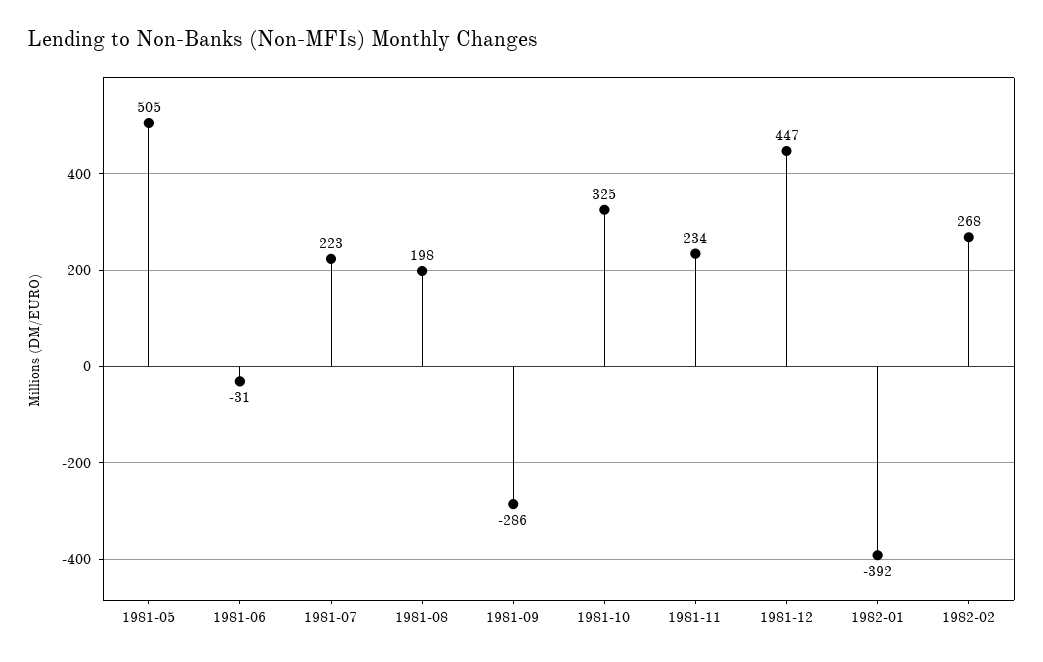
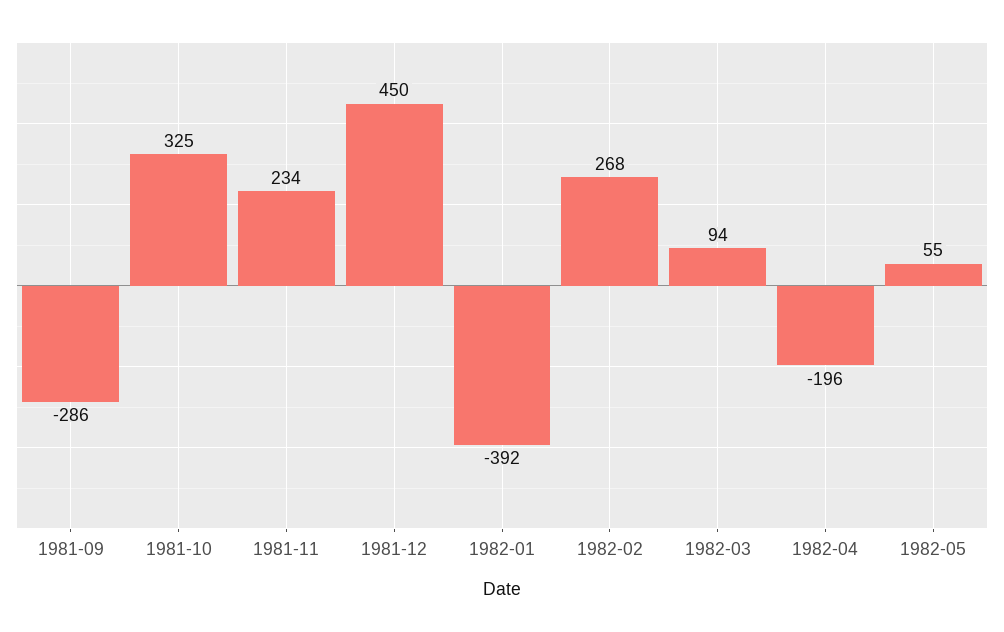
1981-05: 505 -> none
1981-06: -31 -> none
1981-07: 223 -> none
1981-08: 198 -> none
1981-12: 447 -> 450
1982-03: none -> 94
1982-04: none -> -196
1982-05: none -> 55

